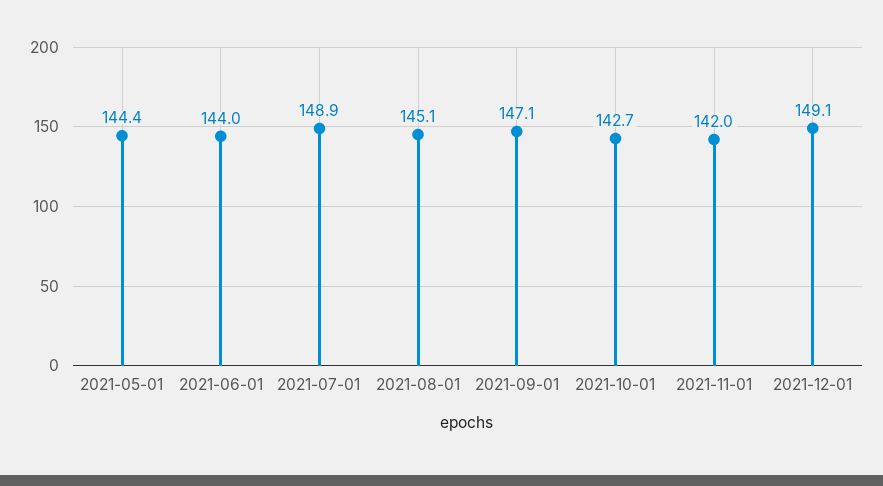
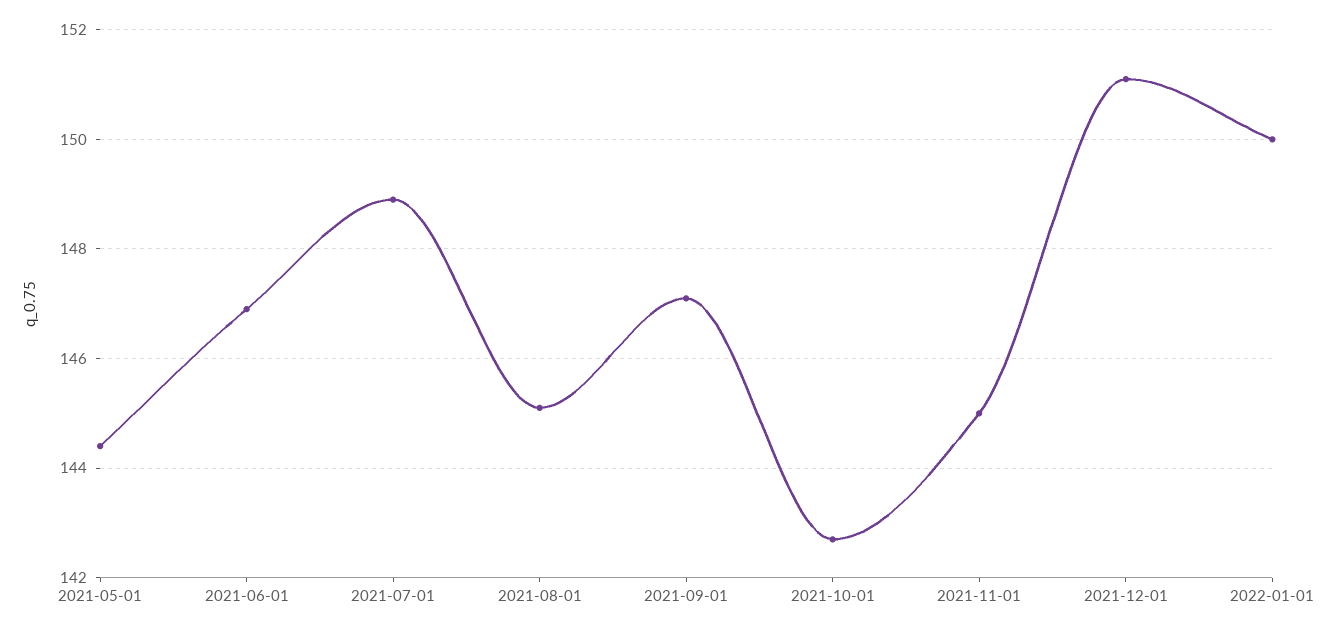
2021-06-01: 144 -> 147
2021-11-01: 142 -> 145
2021-12-01: 149.1 -> 151
2022-01-01: none -> 150

